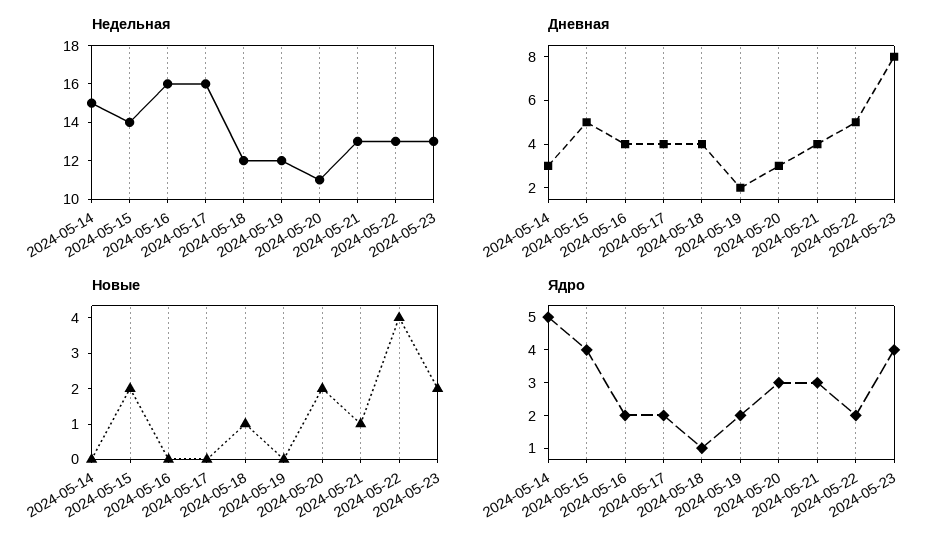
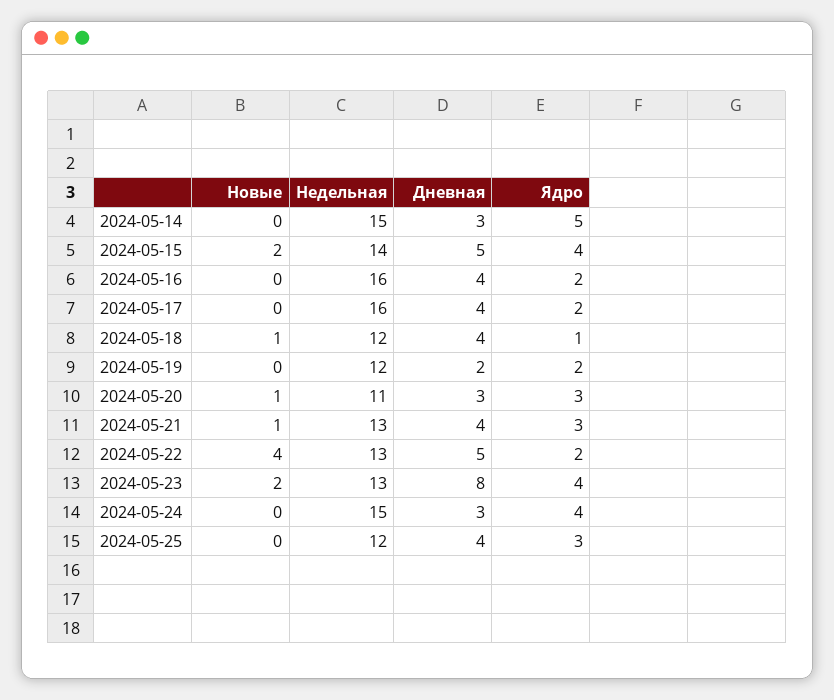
Новые, 2024-05-20: 2 -> 1
Новые, 2024-05-24: none -> 0
Недельная, 2024-05-24: none -> 15
Дневная, 2024-05-24: none -> 3
Ядро, 2024-05-24: none -> 4
Новые, 2024-05-25: none -> 0
Недельная, 2024-05-25: none -> 12
Дневная, 2024-05-25: none -> 4
Ядро, 2024-05-25: none -> 3

